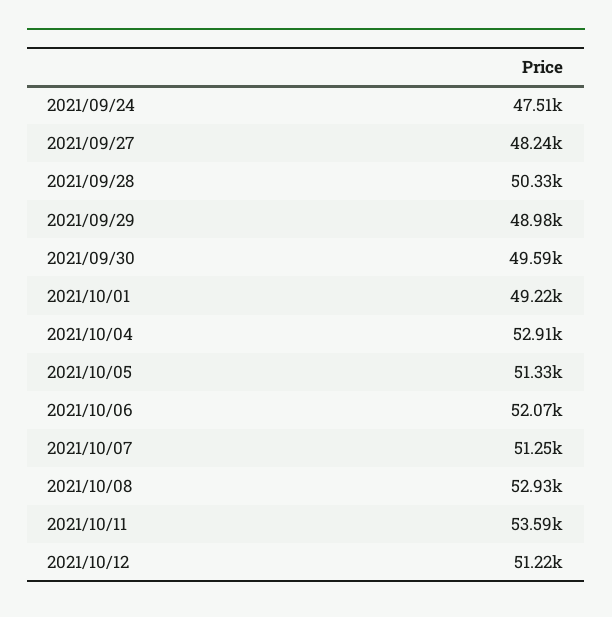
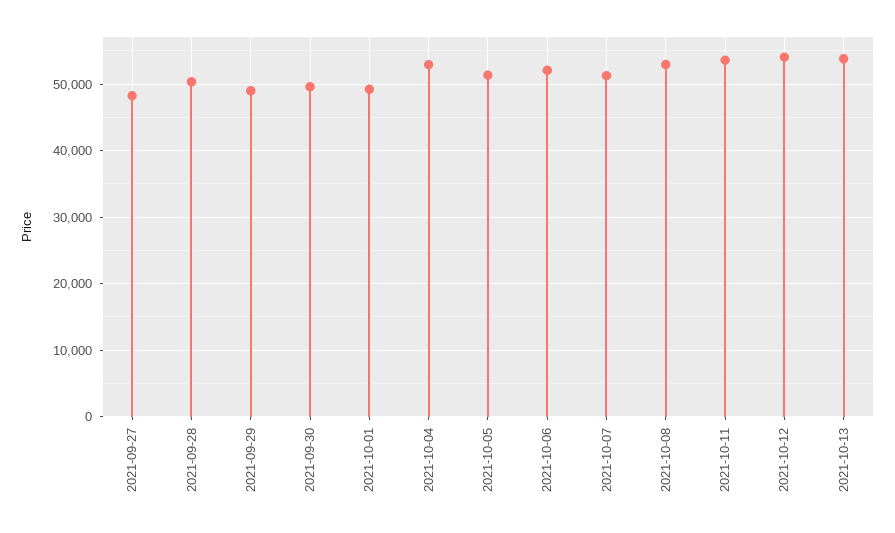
2021/09/24: 47510 -> none
2021/10/12: 51220 -> 54000
2021-10-13: none -> 54000

